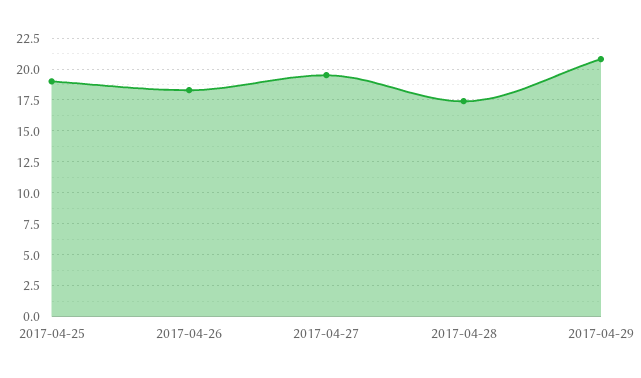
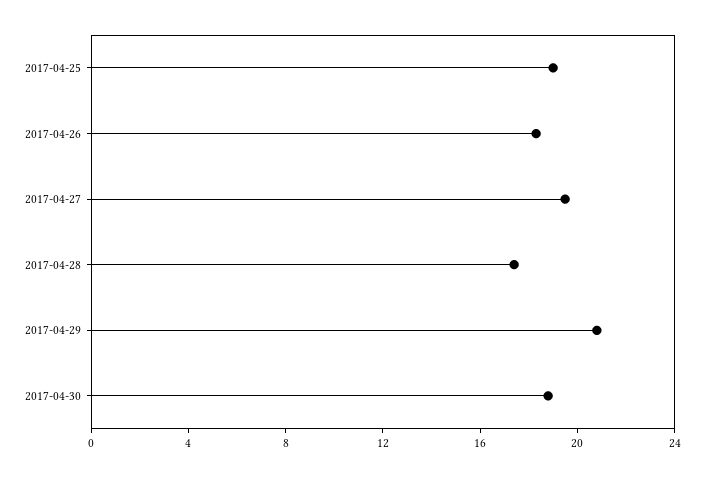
2017-04-30: none -> 19

